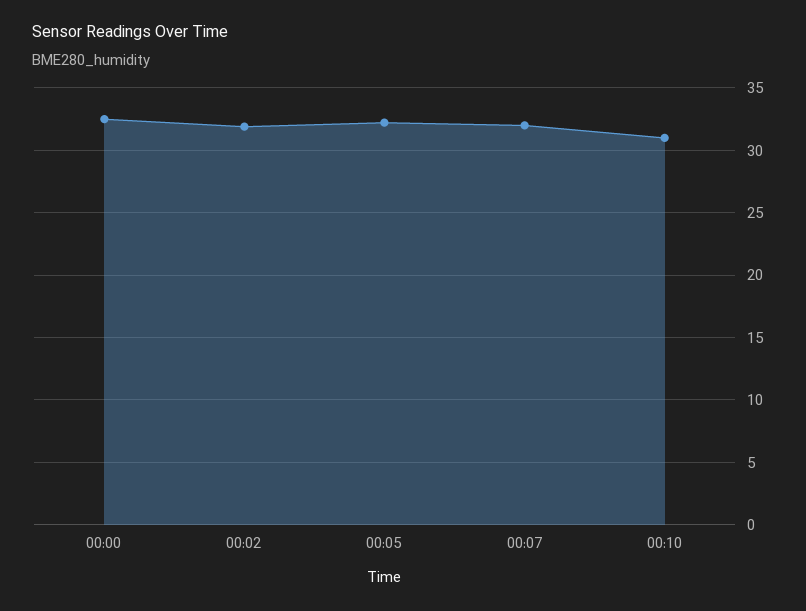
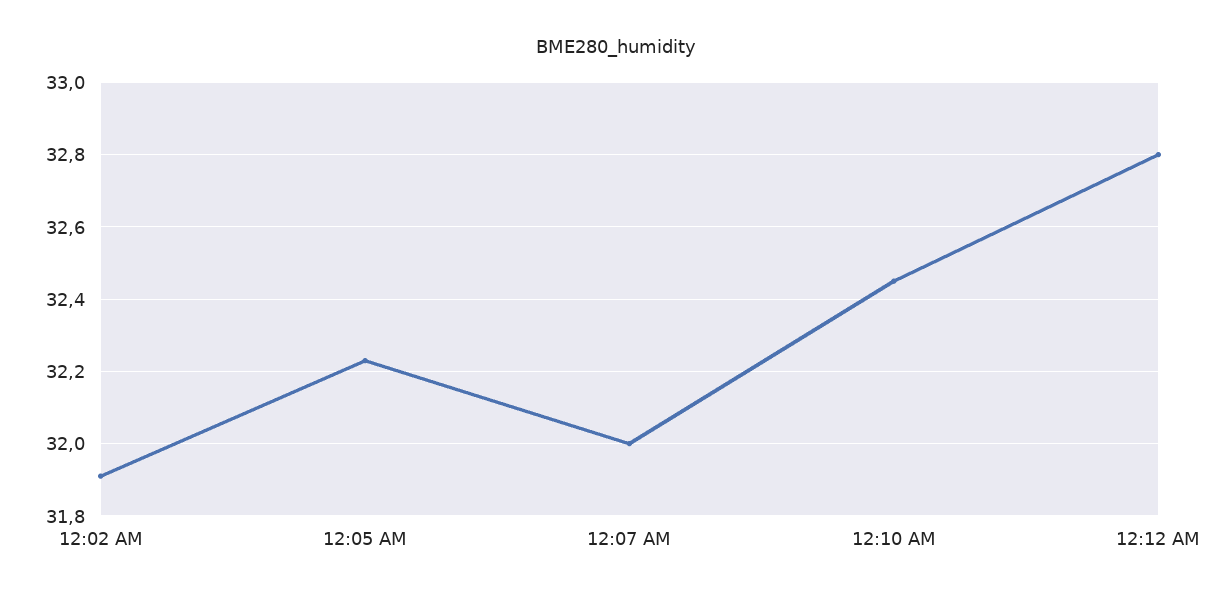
00:00: 32.5 -> none
00:10: 31 -> 32.45
12:12 AM: none -> 32.8

